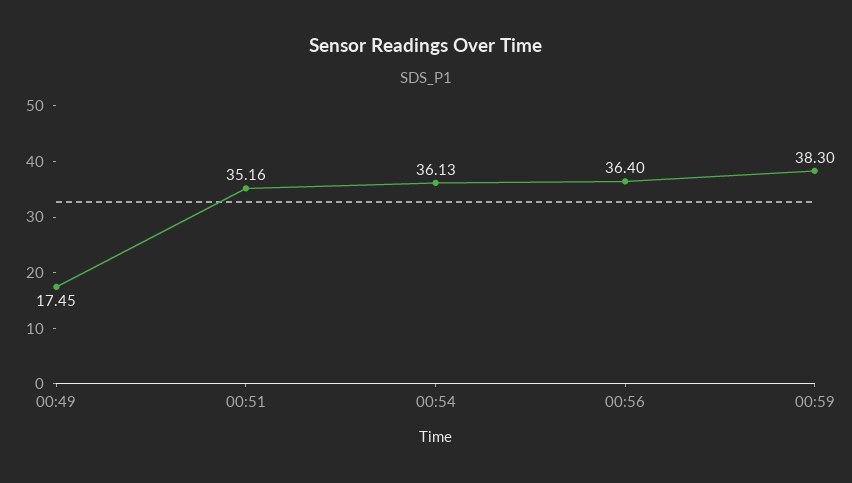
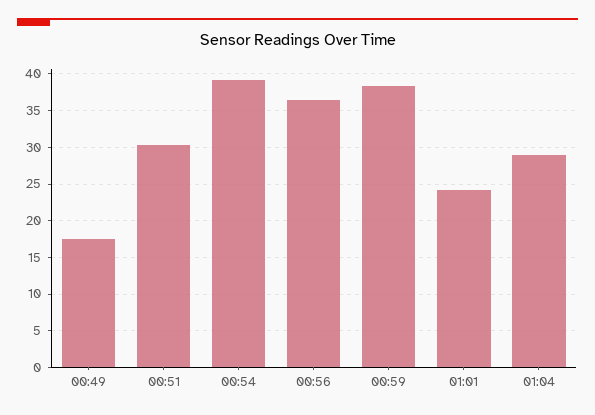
00:51: 35.16 -> 30
00:54: 36.13 -> 39
01:01: none -> 24
01:04: none -> 29

